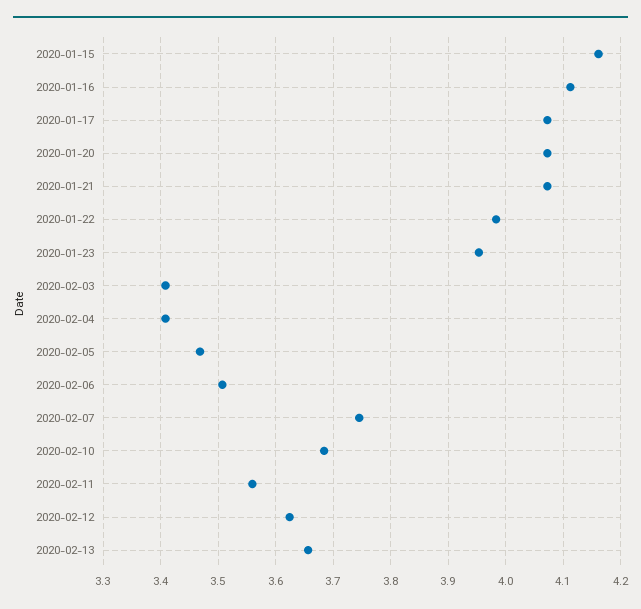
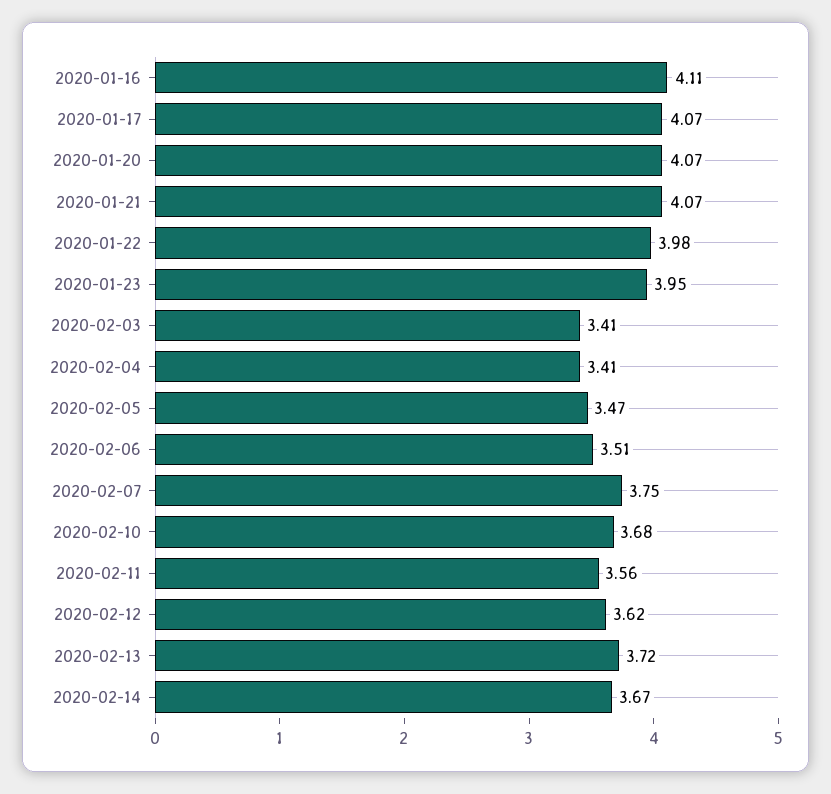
2020-01-15: 4.16 -> none
2020-02-13: 3.66 -> 3.72
2020-02-14: none -> 3.67

